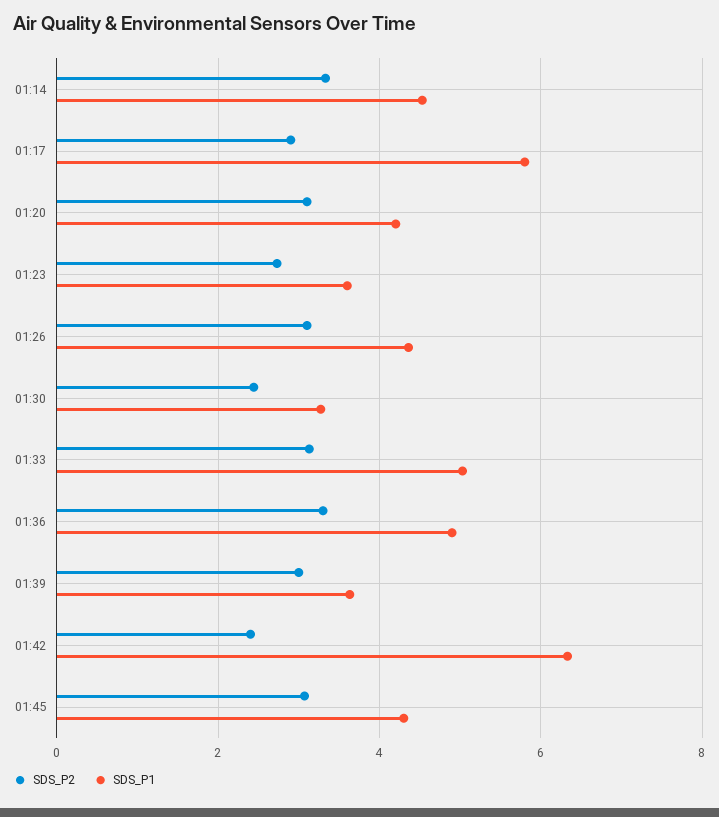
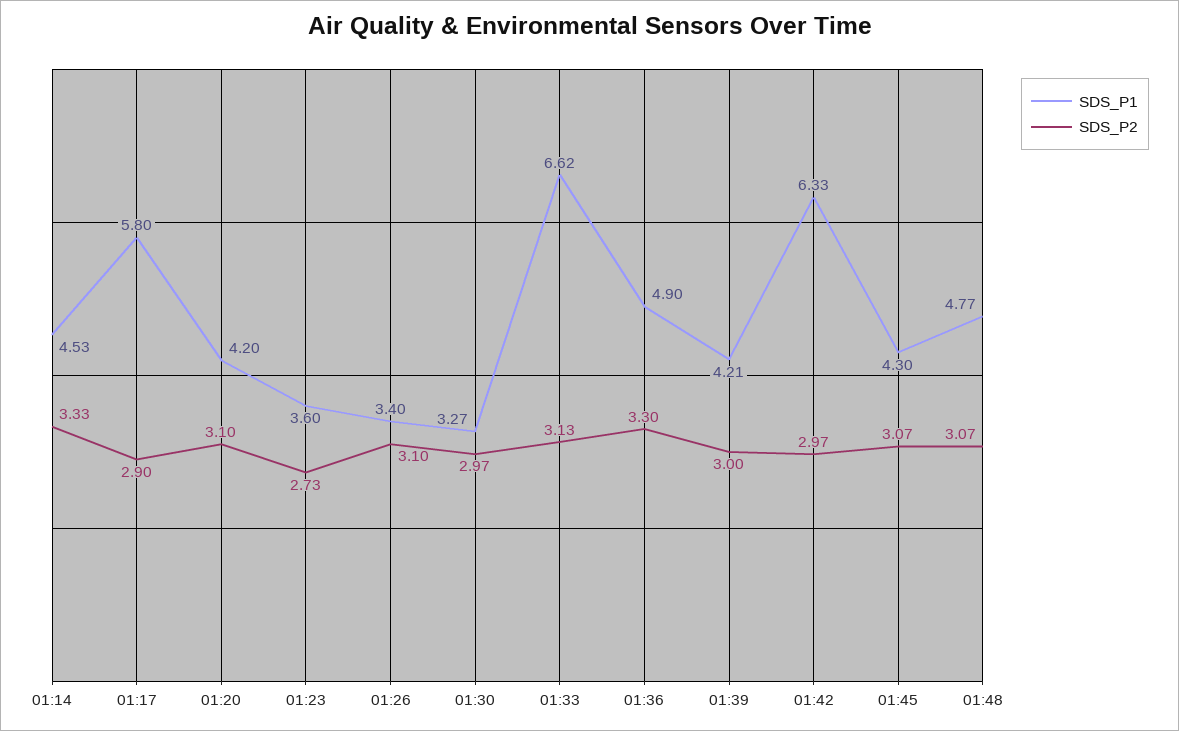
SDS_P1, 01:26: 4.4 -> 3.4
SDS_P2, 01:30: 2.4 -> 2.97
SDS_P1, 01:33: 5 -> 6.62
SDS_P1, 01:39: 3.6 -> 4.21
SDS_P2, 01:42: 2.4 -> 2.97
SDS_P1, 01:48: none -> 4.77
SDS_P2, 01:48: none -> 3.07

